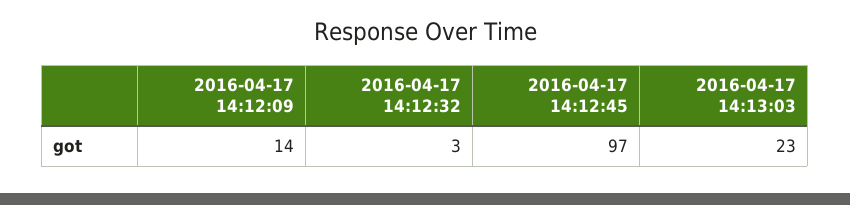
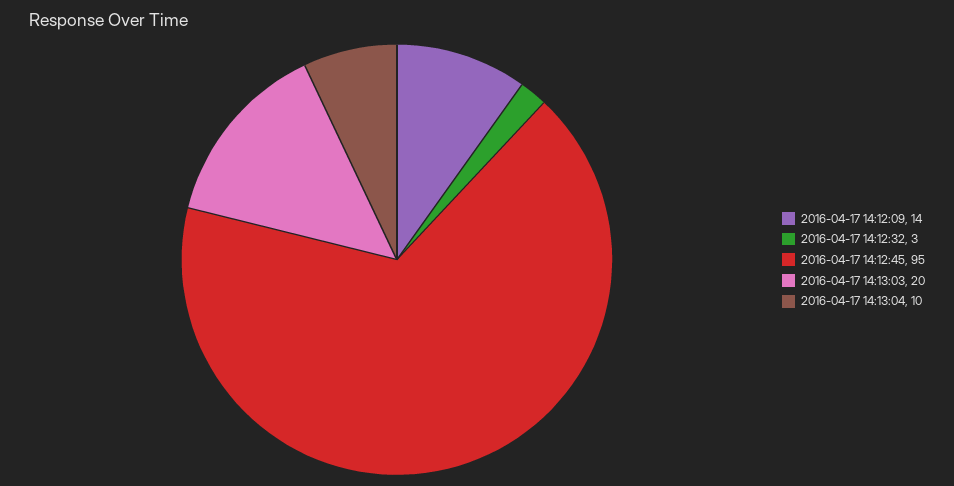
2016-04-17 14:12:45: 97 -> 95
2016-04-17 14:13:03: 23 -> 20
2016-04-17 14:13:04: none -> 10

